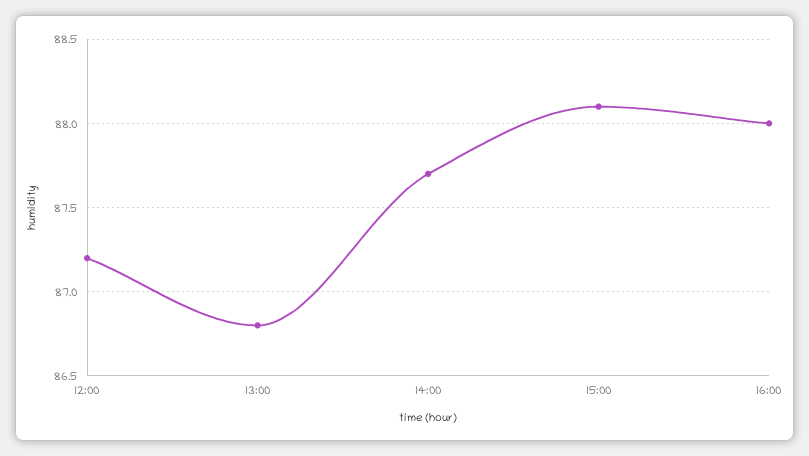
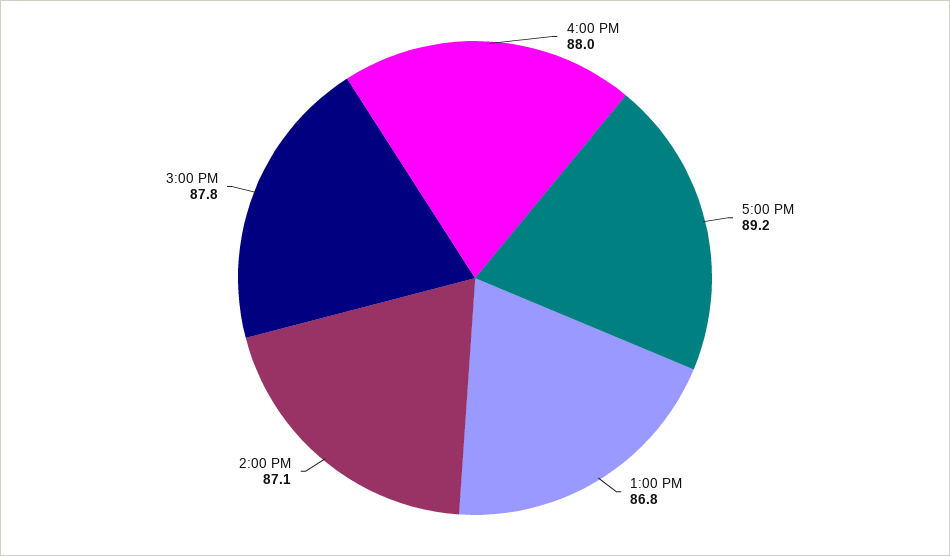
12:00: 87.2 -> none
14:00: 87.7 -> 87.1
15:00: 88.1 -> 87.8
5:00 PM: none -> 89.2

